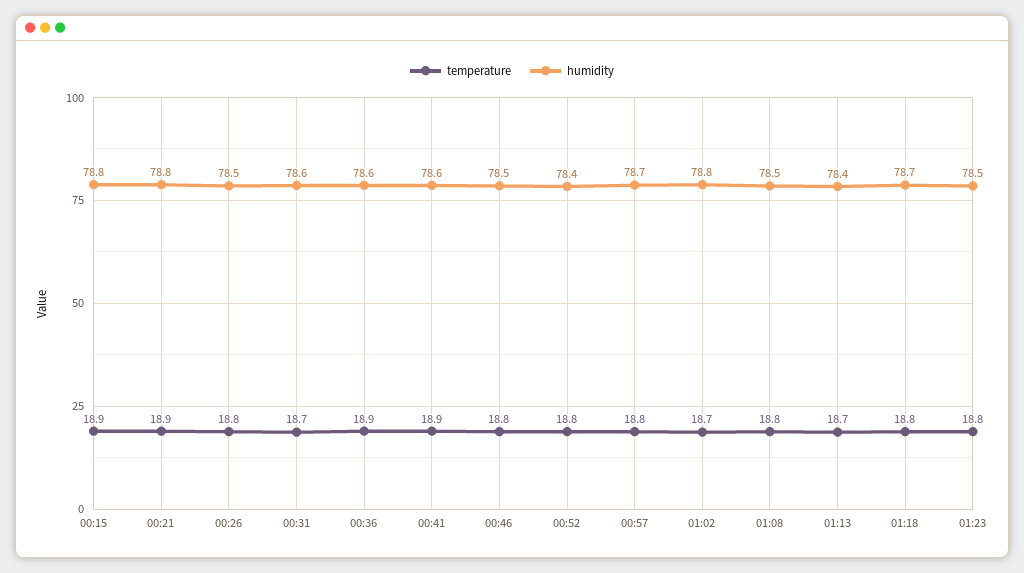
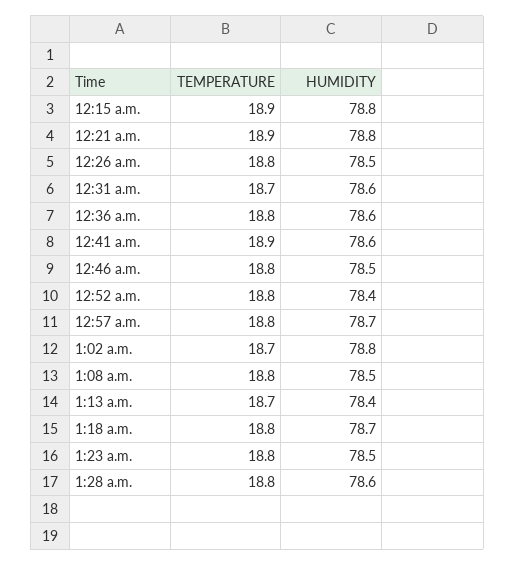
temperature, 00:36: 18.9 -> 18.8
temperature, 1:28 a.m.: none -> 18.8
humidity, 1:28 a.m.: none -> 78.6

